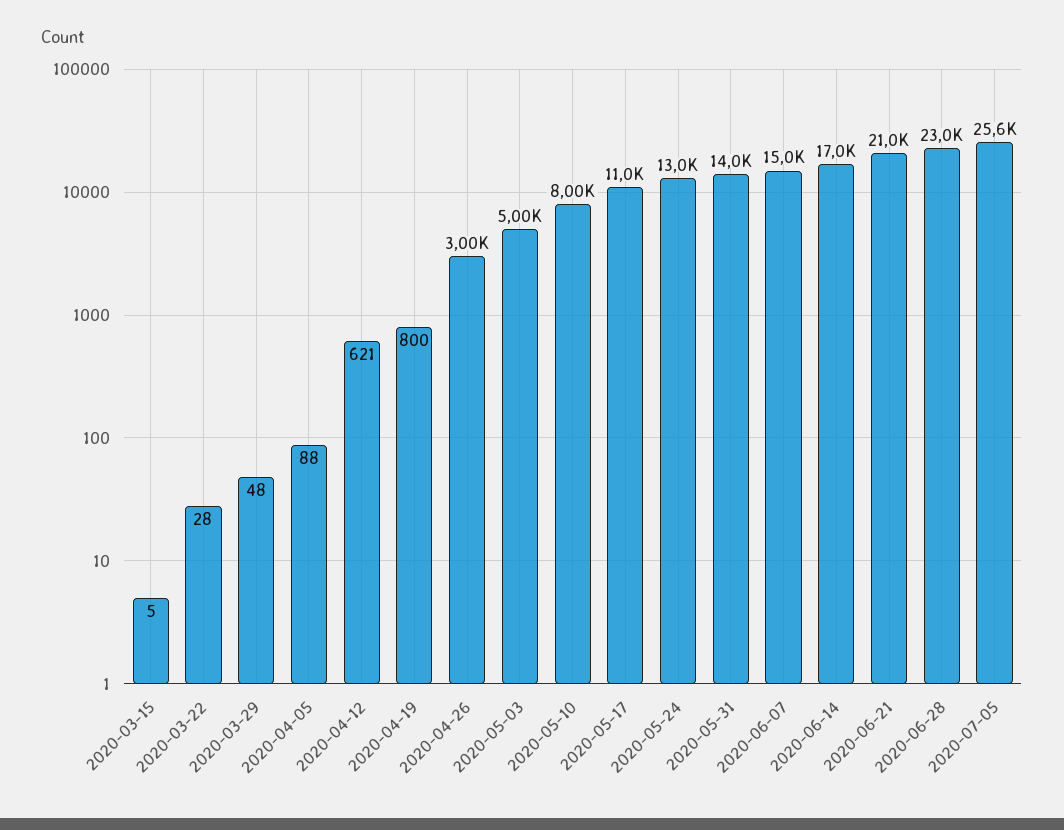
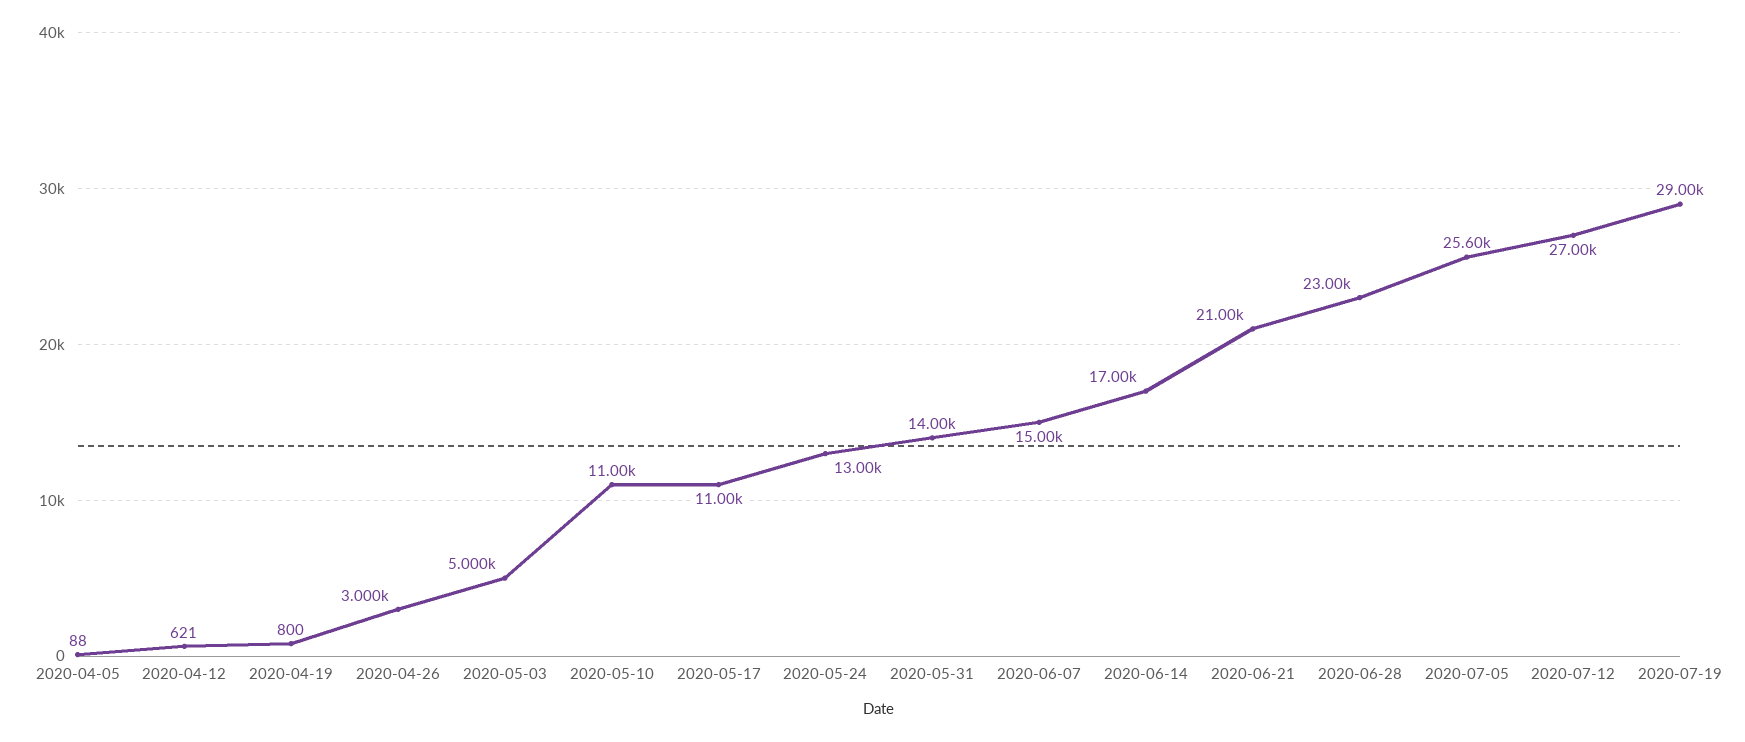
2020-03-15: 5 -> none
2020-03-22: 28 -> none
2020-03-29: 48 -> none
2020-05-10: 8000 -> 11000
2020-07-12: none -> 27000
2020-07-19: none -> 29000

